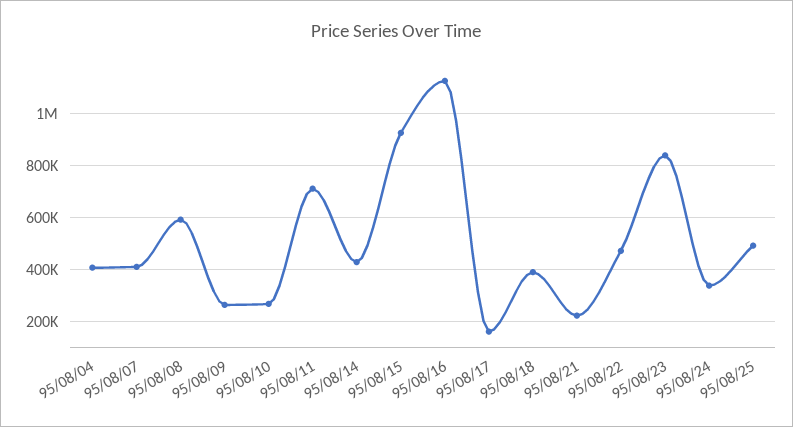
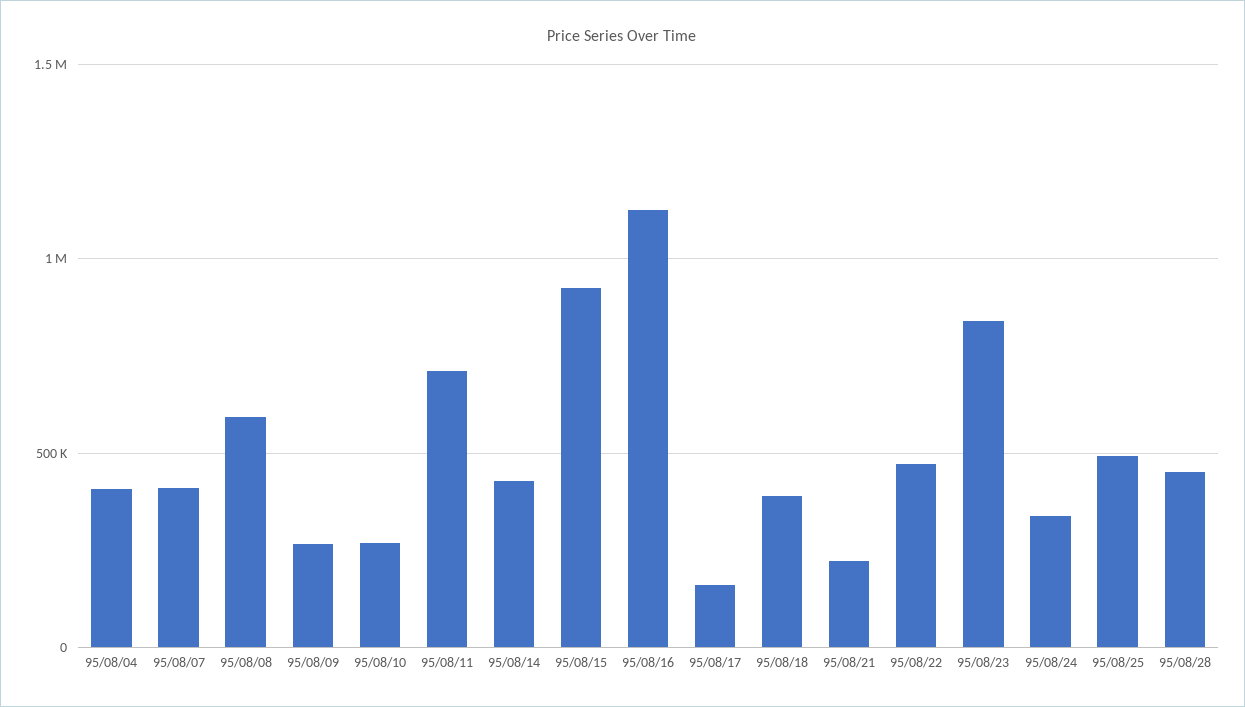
95/08/28: none -> 450000

